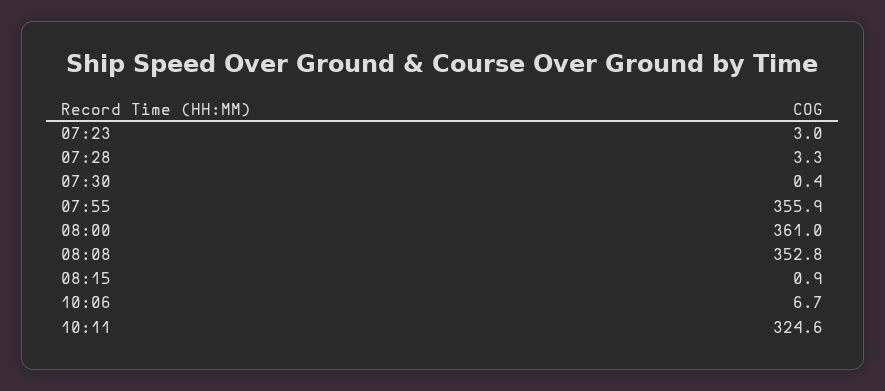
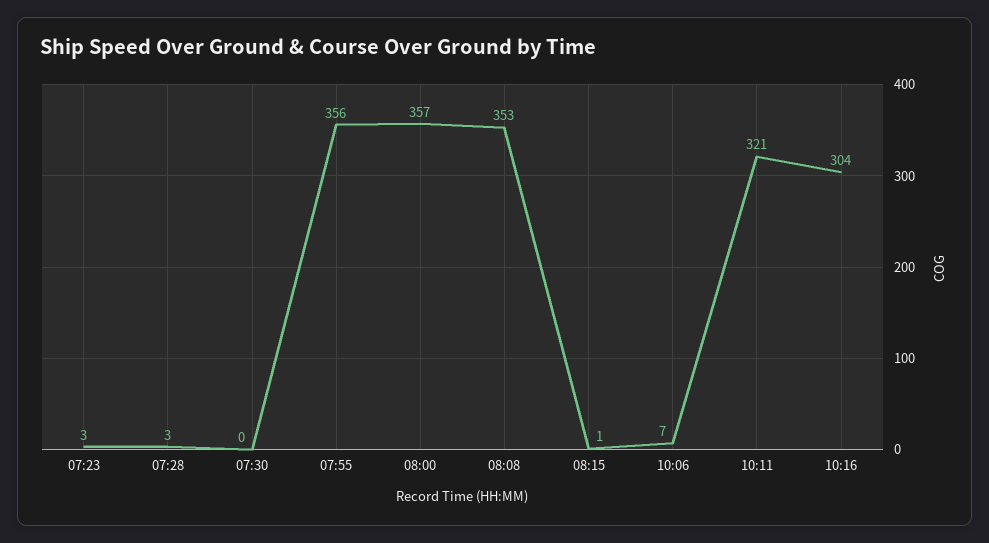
08:00: 361 -> 357
10:11: 324.6 -> 321
10:16: none -> 304

